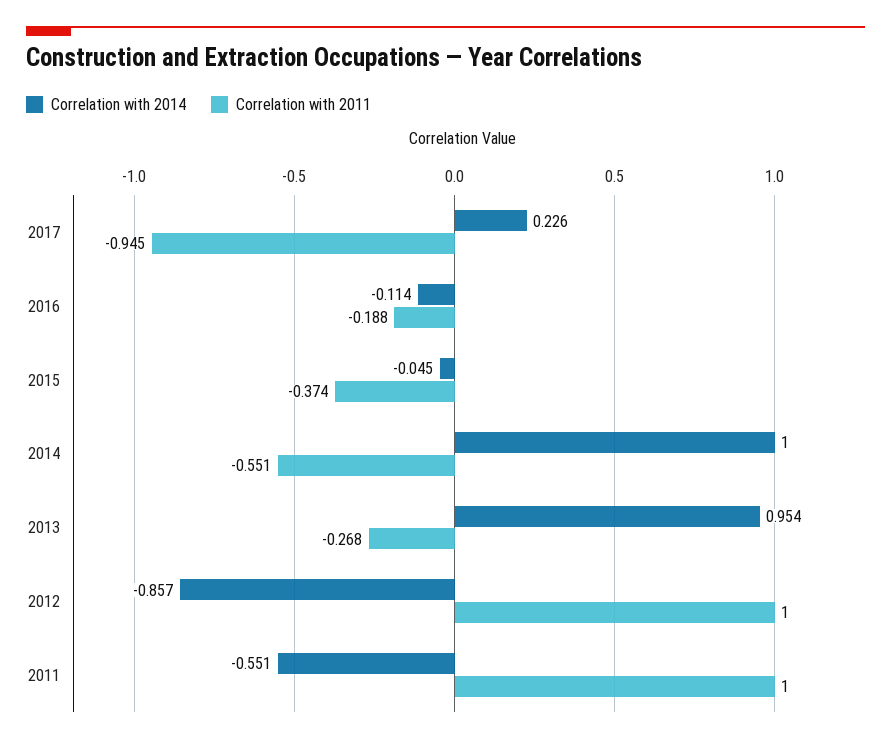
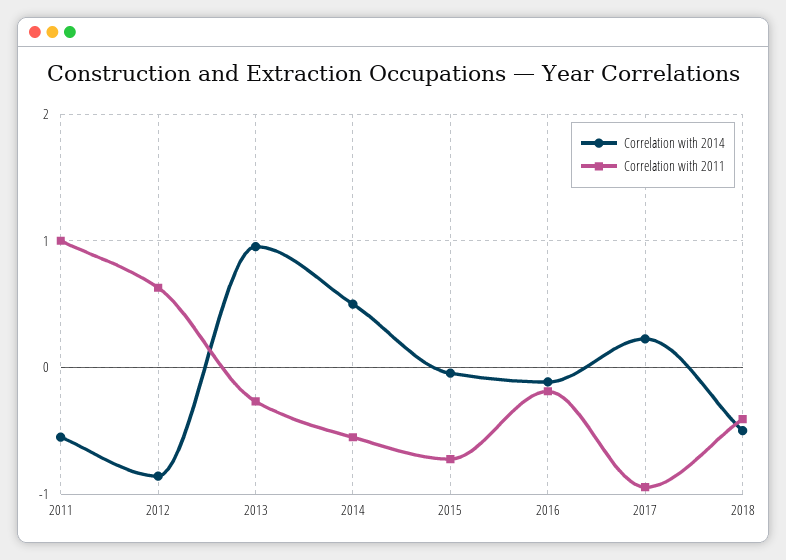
Correlation with 2011, 2015: -0.374 -> -0.7
Correlation with 2014, 2014: 1 -> 0.5
Correlation with 2011, 2012: 1 -> 0.6
Correlation with 2014, 2018: none -> -0.5
Correlation with 2011, 2018: none -> -0.4

